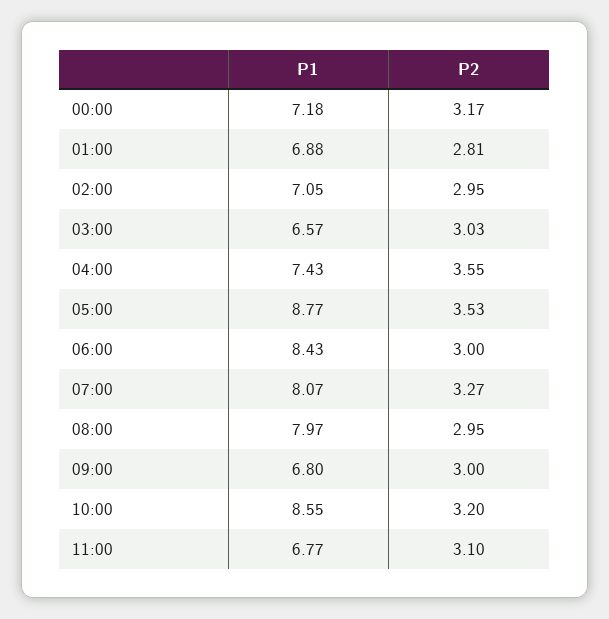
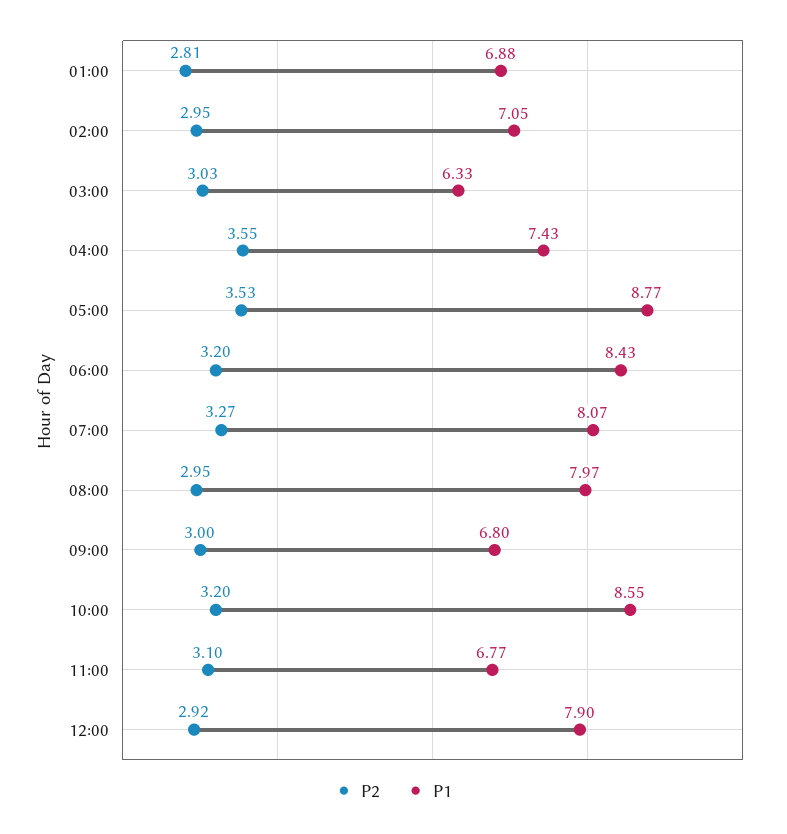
P1, 00:00: 7.18 -> none
P2, 00:00: 3.17 -> none
P1, 03:00: 6.57 -> 6.33
P2, 06:00: 3 -> 3.2
P2, 12:00: none -> 2.92
P1, 12:00: none -> 7.9

